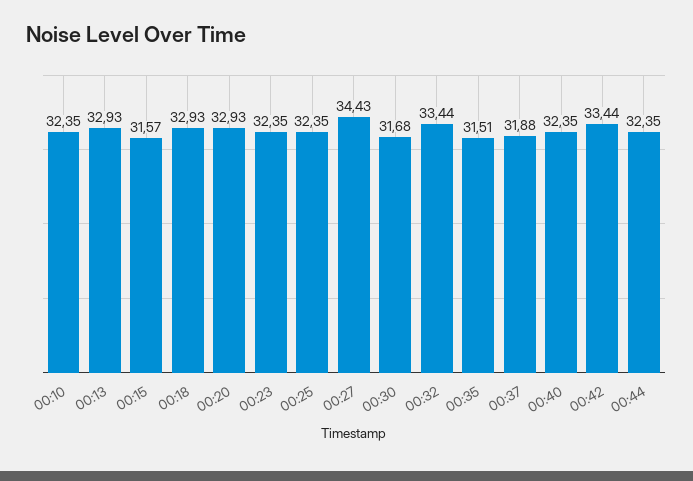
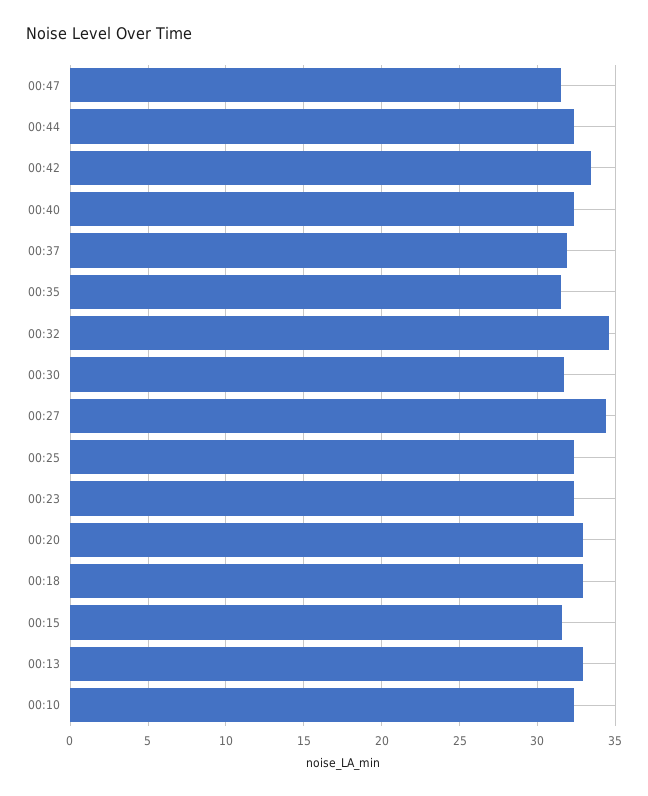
00:32: 33.44 -> 34.5
00:47: none -> 31.5

